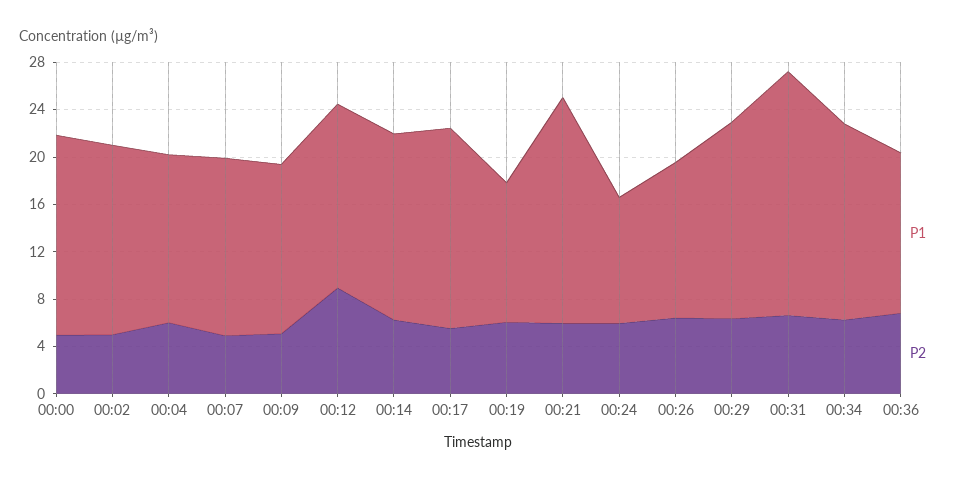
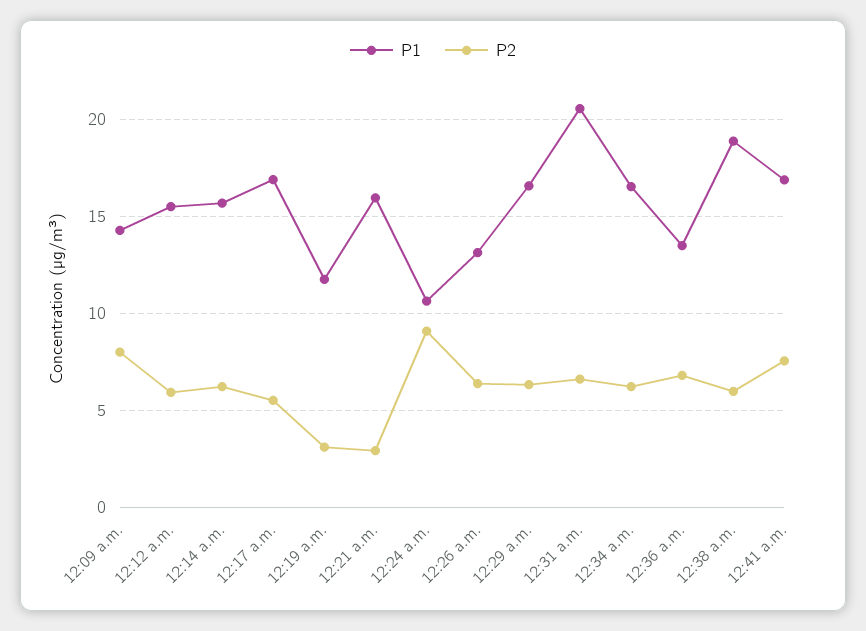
P1, 00:00: 17 -> none
P2, 00:00: 5 -> none
P1, 00:02: 16 -> none
P2, 00:02: 5 -> none
P1, 00:04: 14 -> none
P2, 00:04: 6 -> none
P1, 00:07: 15 -> none
P2, 00:07: 5 -> none
P2, 00:09: 5 -> 8
P2, 00:12: 9 -> 6
P2, 00:19: 6 -> 3
P1, 00:21: 19 -> 16
P2, 00:21: 6 -> 3
P2, 00:24: 6 -> 9
P1, 12:38 a.m.: none -> 19
P2, 12:38 a.m.: none -> 6
P1, 12:41 a.m.: none -> 17
P2, 12:41 a.m.: none -> 7.5

